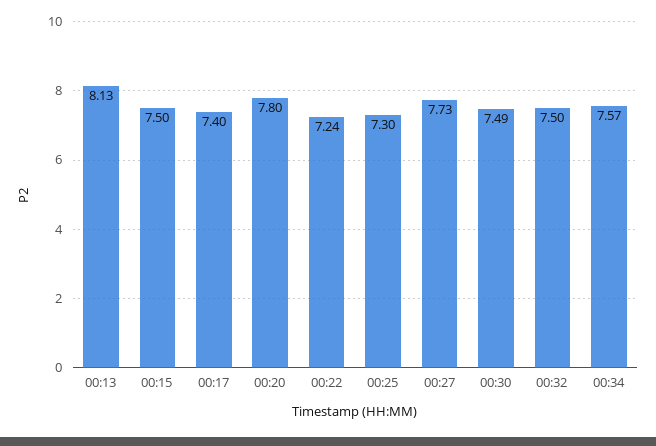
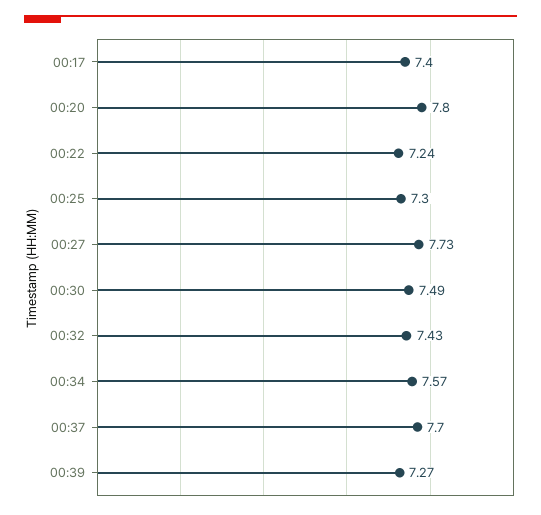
00:13: 8.13 -> none
00:15: 7.5 -> none
00:32: 7.5 -> 7.43
00:37: none -> 7.7
00:39: none -> 7.27

